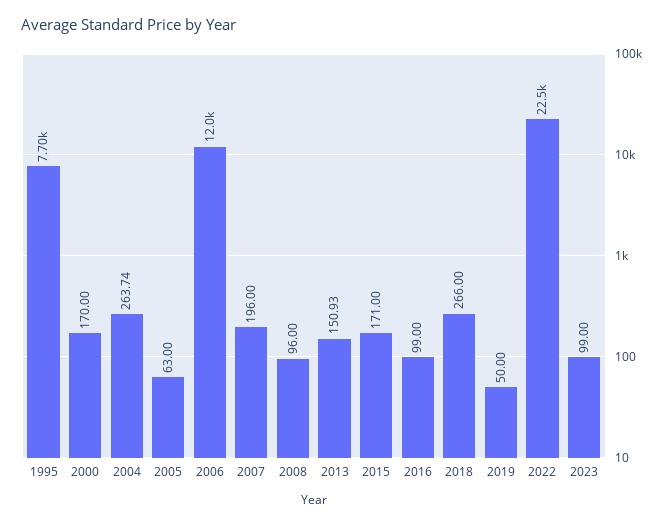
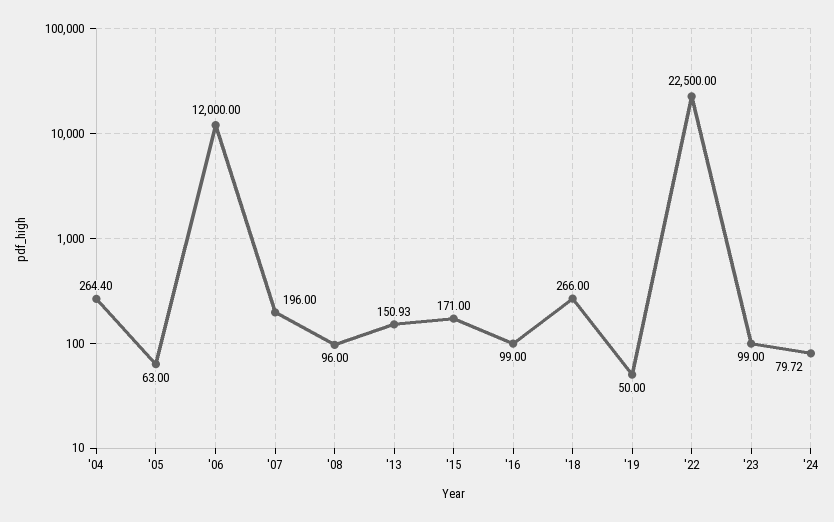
1995: 7700 -> none
2000: 170 -> none
2004: 263.74 -> 264.4
'24: none -> 79.72

